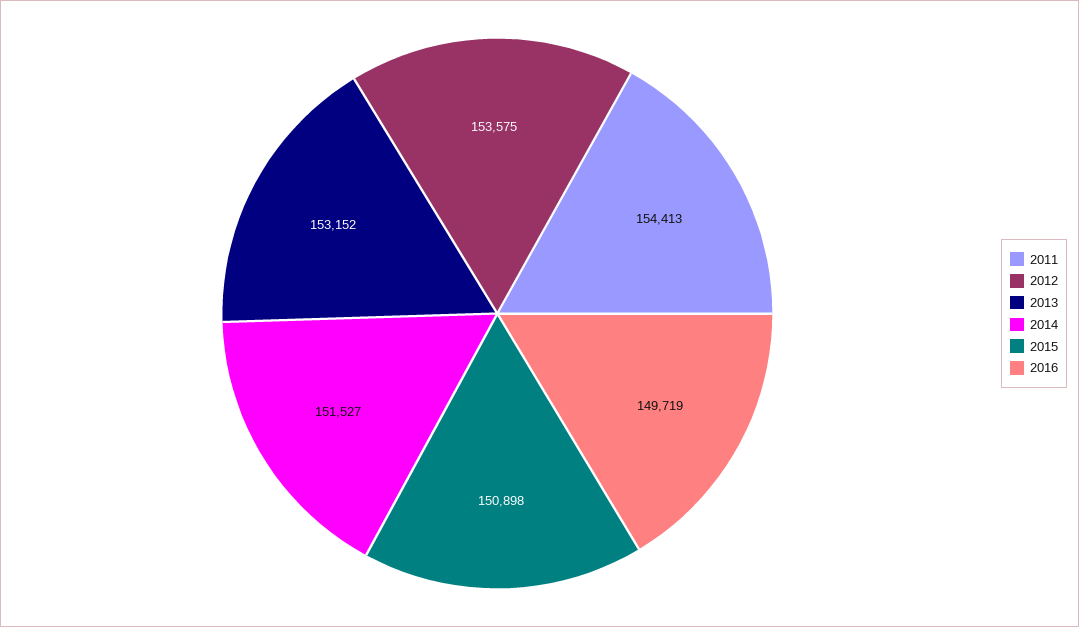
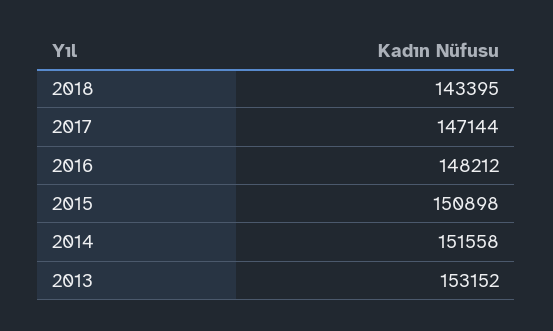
2011: 154413 -> none
2012: 153575 -> none
2014: 151527 -> 151558
2016: 149719 -> 148212
2018: none -> 143395
2017: none -> 147144

